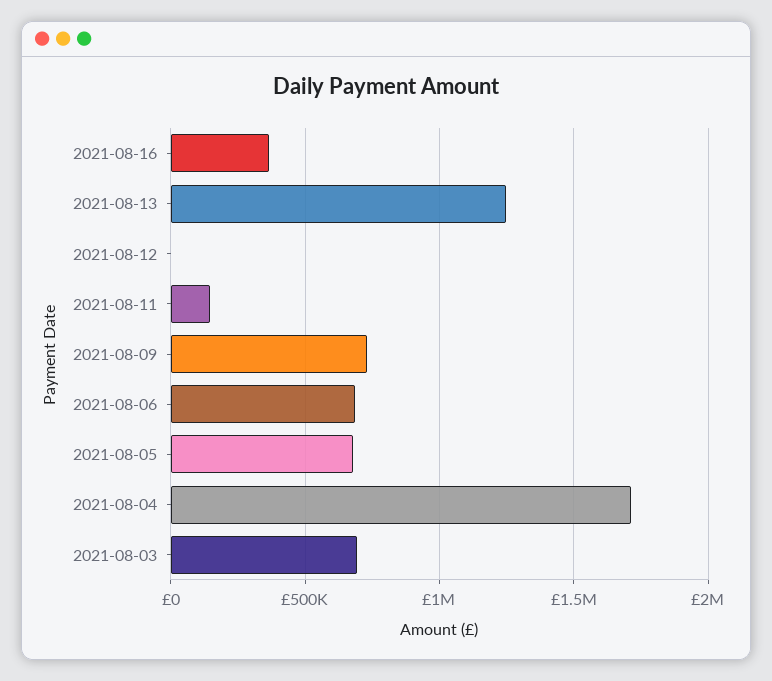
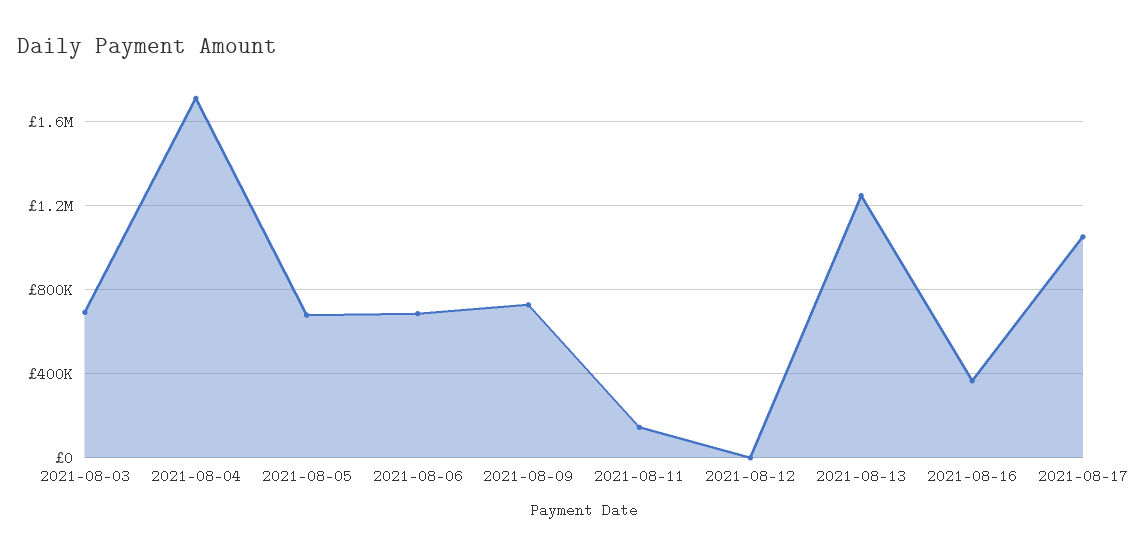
2021-08-17: none -> 1050000

